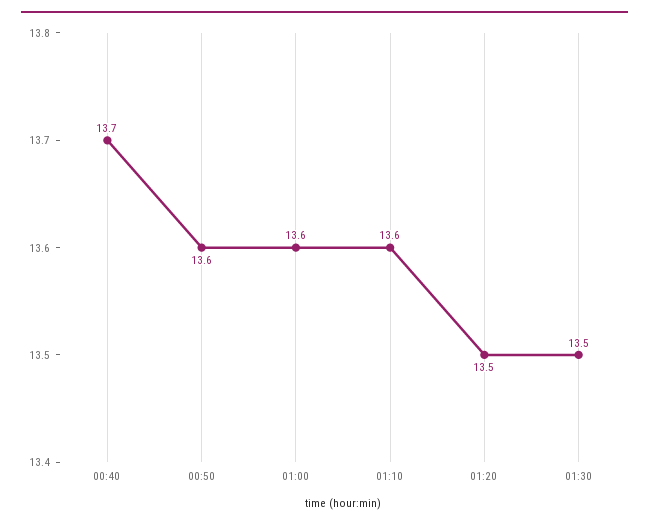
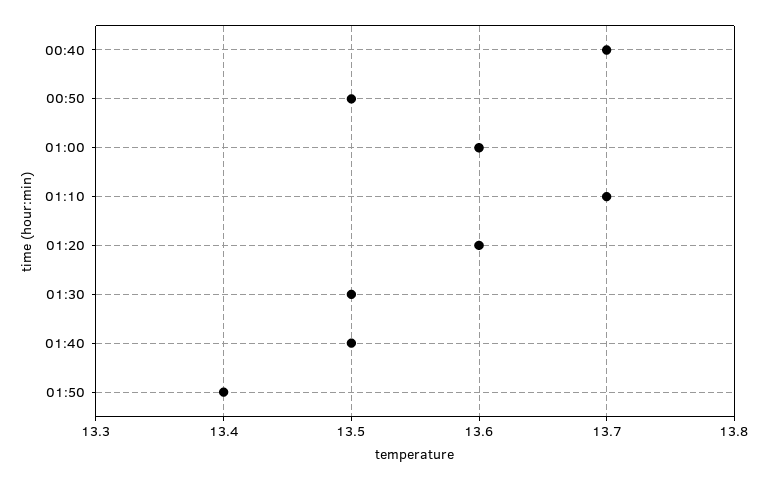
00:50: 13.6 -> 13.5
01:10: 13.6 -> 13.7
01:20: 13.5 -> 13.6
01:40: none -> 13.5
01:50: none -> 13.4

